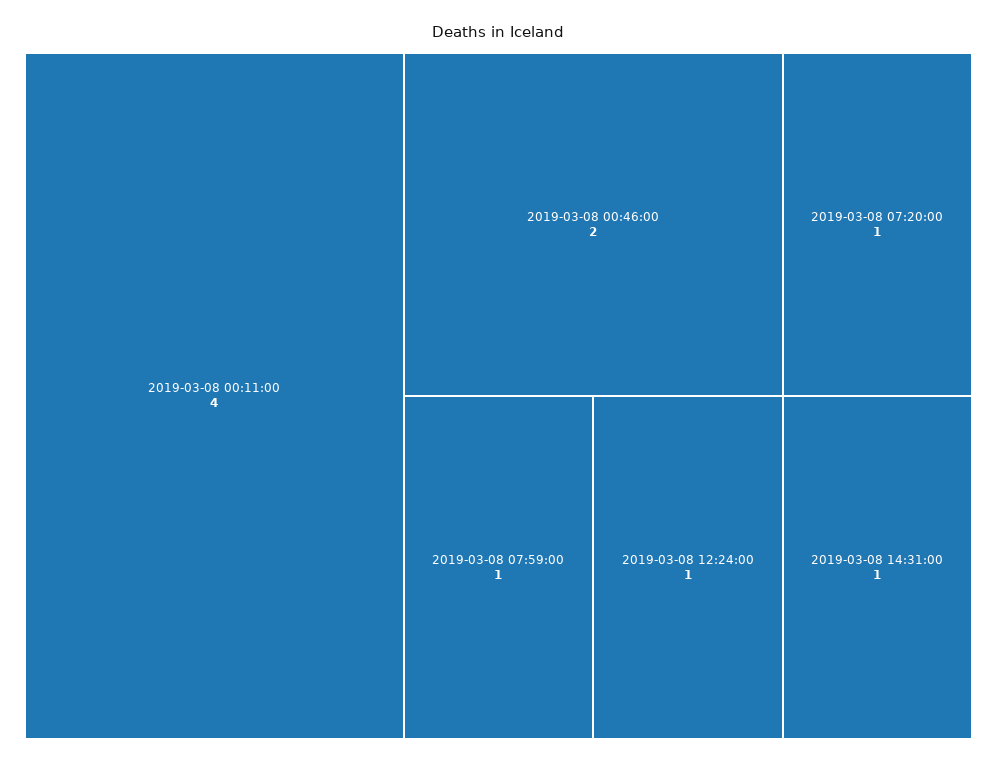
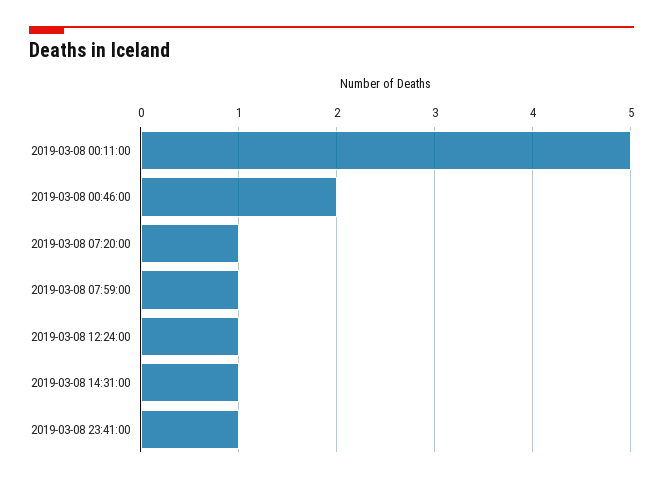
2019-03-08 00:11:00: 4 -> 5
2019-03-08 23:41:00: none -> 1

